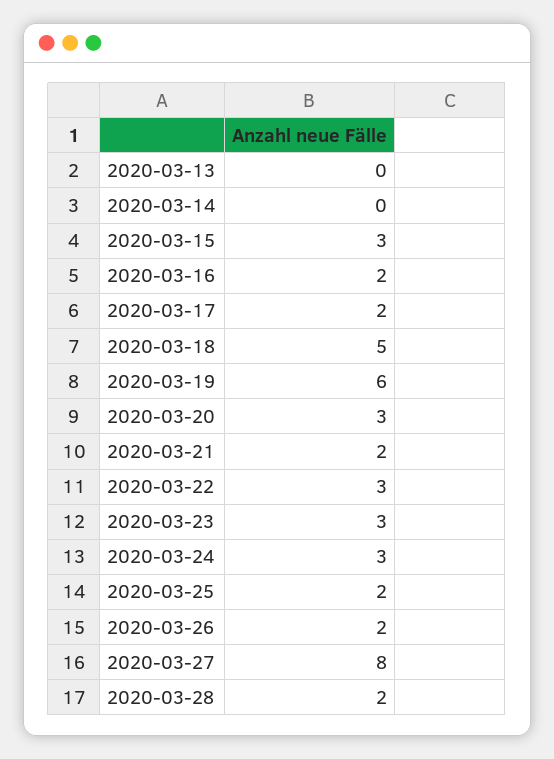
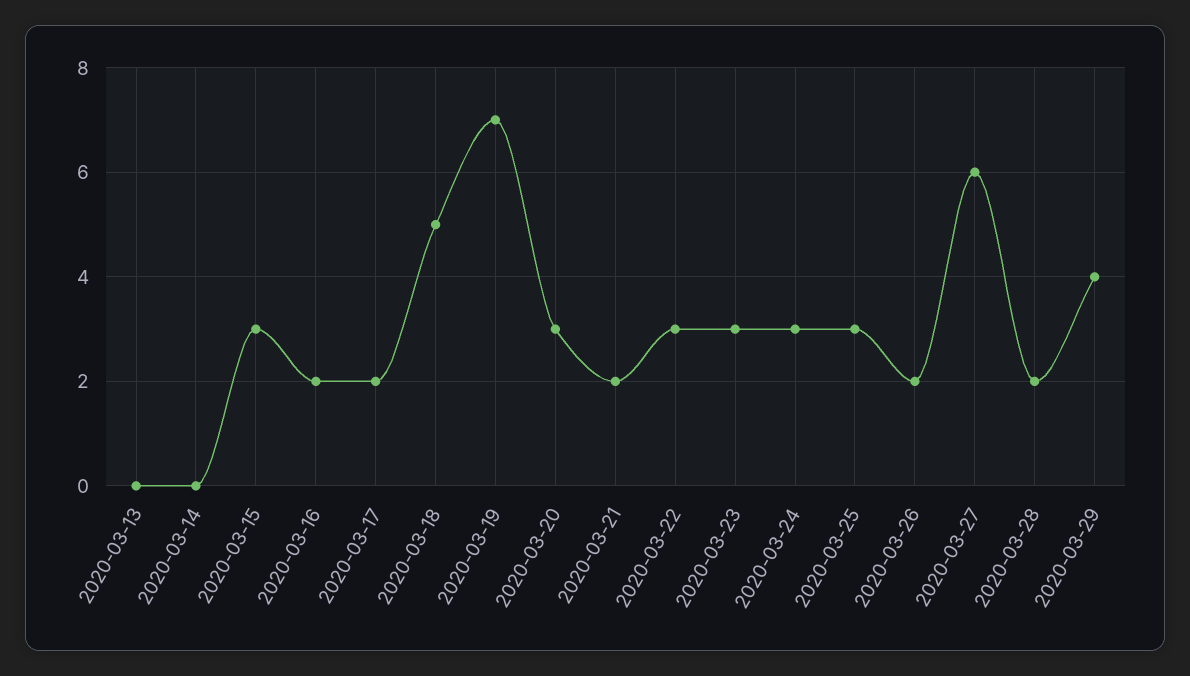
2020-03-19: 6 -> 7
2020-03-25: 2 -> 3
2020-03-27: 8 -> 6
2020-03-29: none -> 4

